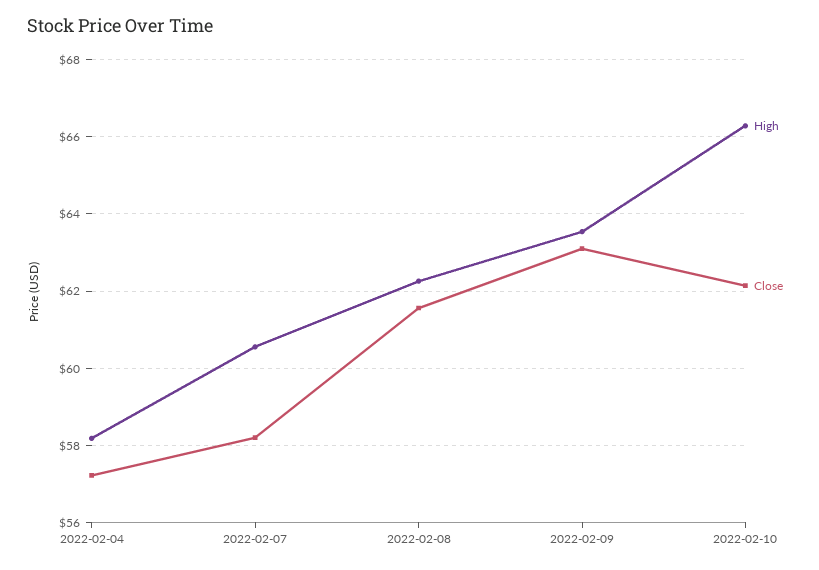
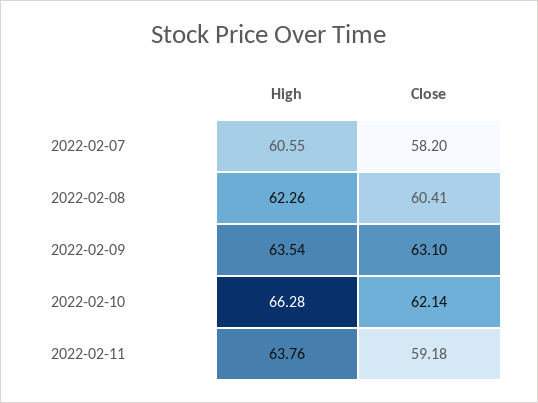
High, 2022-02-04: 58.2 -> none
Close, 2022-02-04: 57.2 -> none
Close, 2022-02-08: 61.6 -> 60.41
High, 2022-02-11: none -> 63.76
Close, 2022-02-11: none -> 59.18

